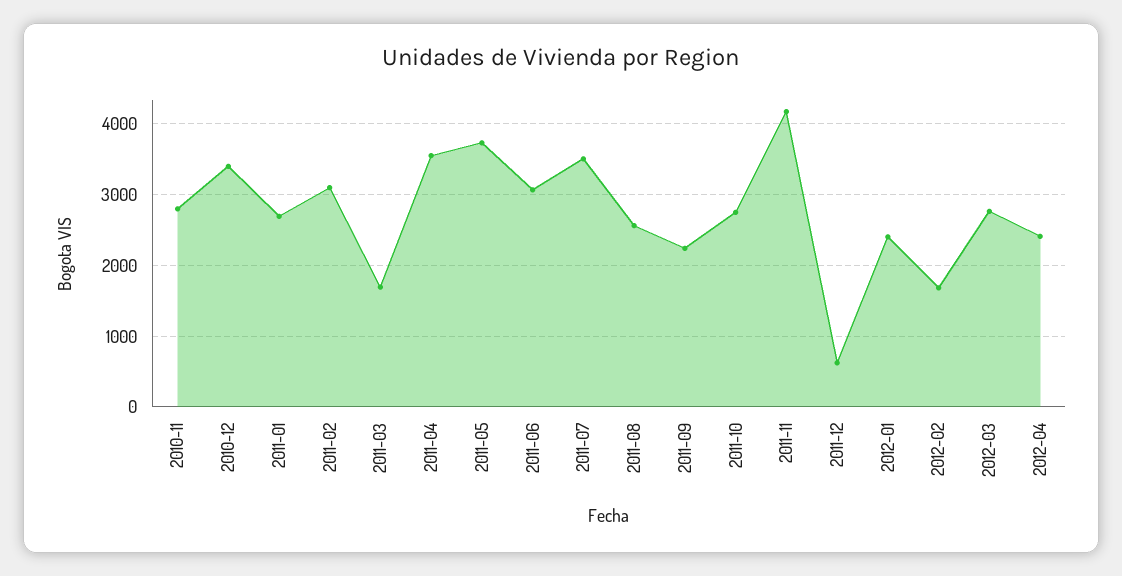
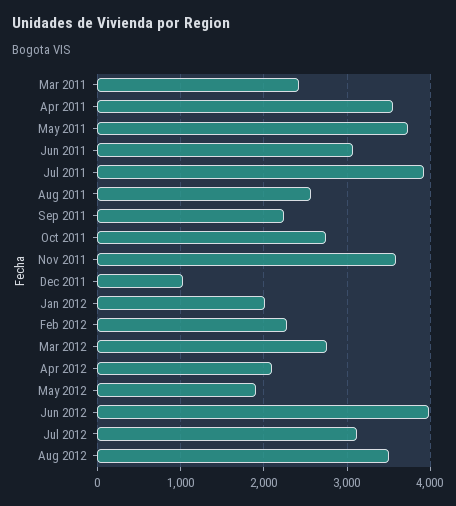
2010-11: 2800 -> none
2010-12: 3400 -> none
2011-01: 2700 -> none
2011-02: 3100 -> none
2011-03: 1700 -> 2400
2011-07: 3500 -> 3900
2011-11: 4200 -> 3600
2011-12: 600 -> 1000
2012-01: 2400 -> 2000
2012-02: 1700 -> 2300
2012-04: 2400 -> 2100
May 2012: none -> 1900
Jun 2012: none -> 4000
Jul 2012: none -> 3100
Aug 2012: none -> 3500

